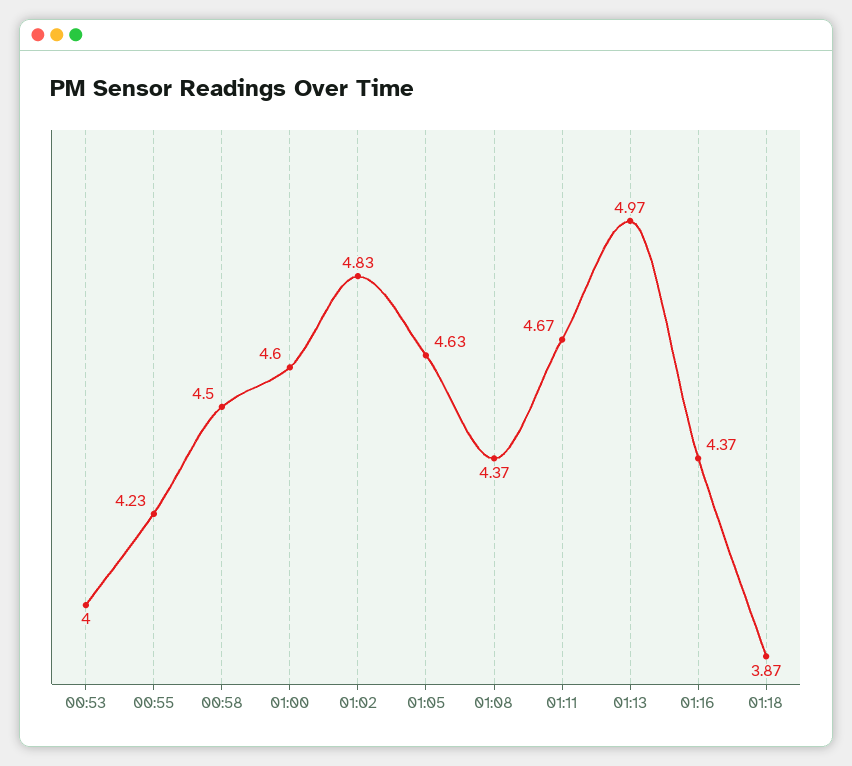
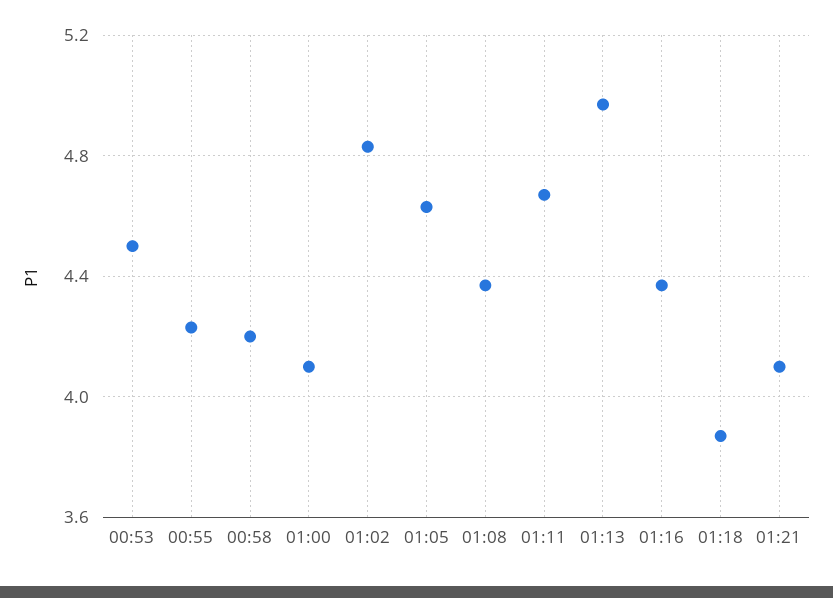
00:53: 4 -> 4.5
00:58: 4.5 -> 4.2
01:00: 4.6 -> 4.1
01:21: none -> 4.1

